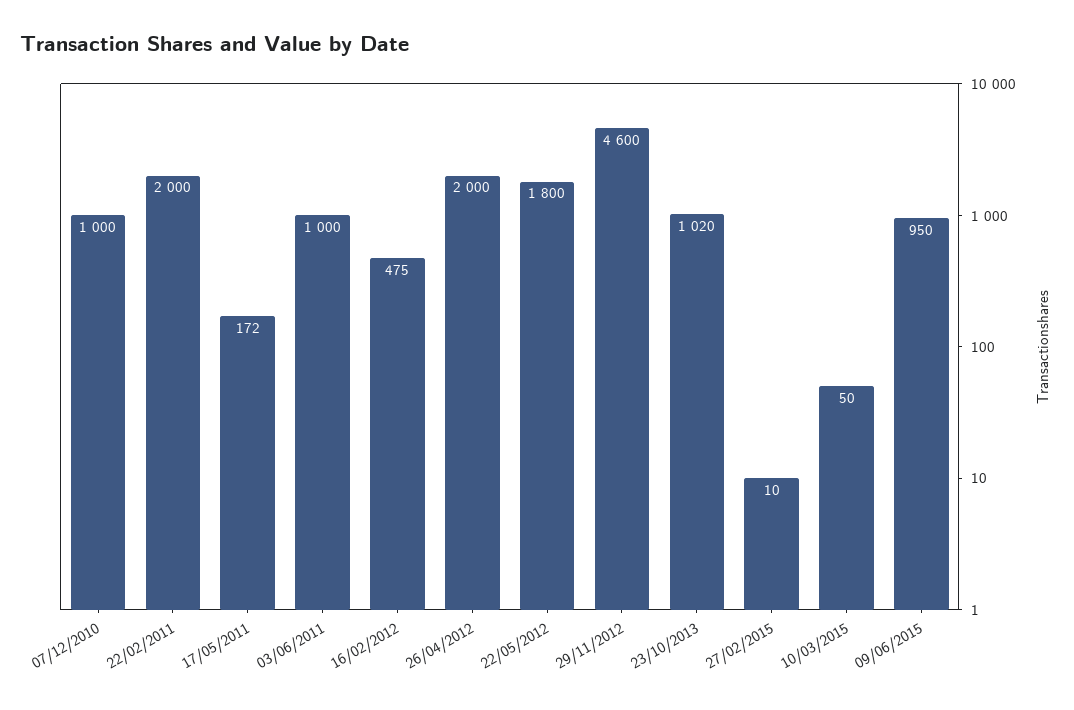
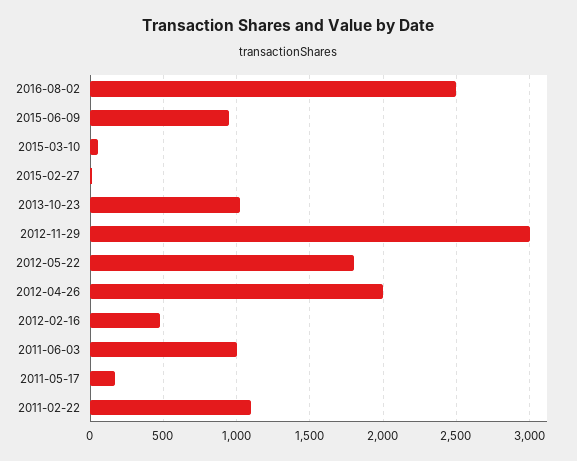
07/12/2010: 1000 -> none
22/02/2011: 2000 -> 1100
29/11/2012: 4600 -> 3000
2016-08-02: none -> 2500

